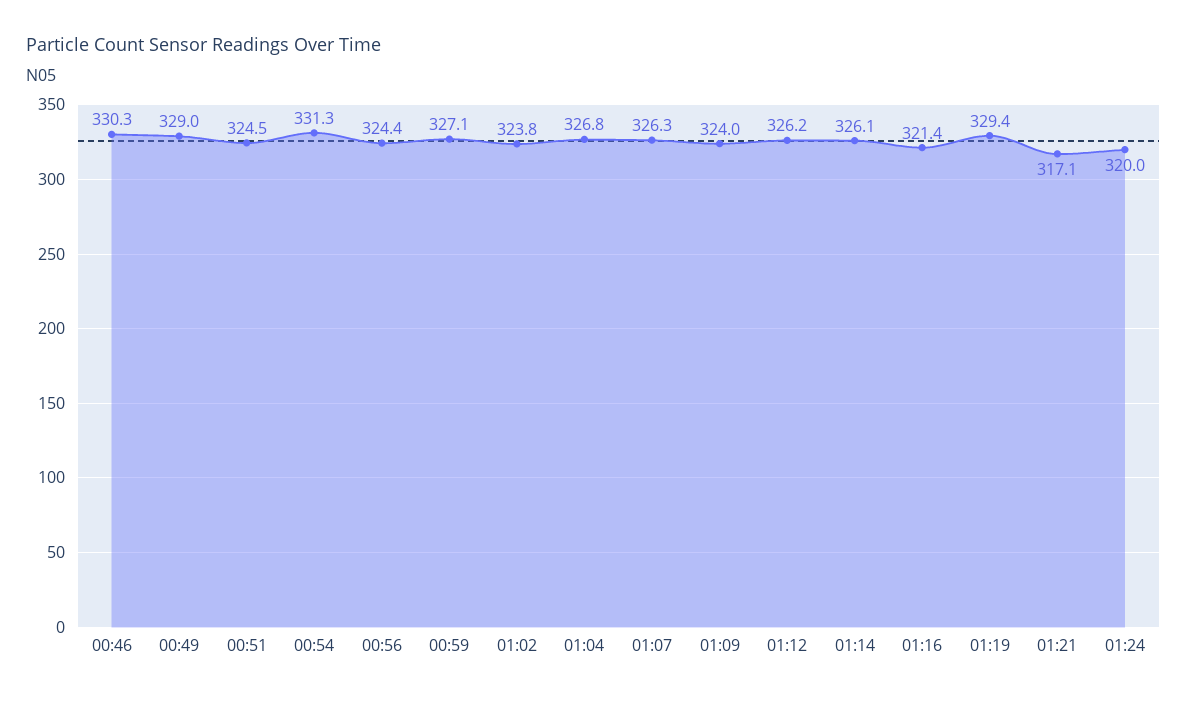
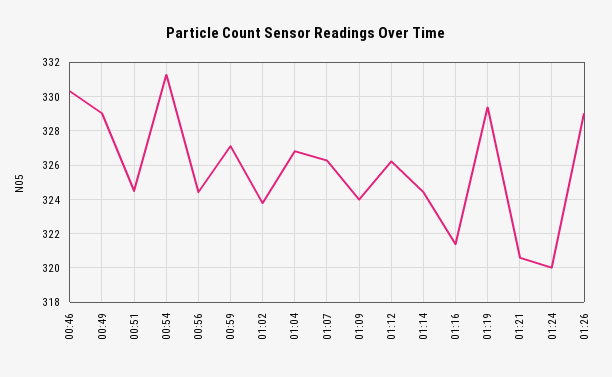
01:14: 326.1 -> 324.5
01:21: 317.1 -> 320.5
01:26: none -> 329

